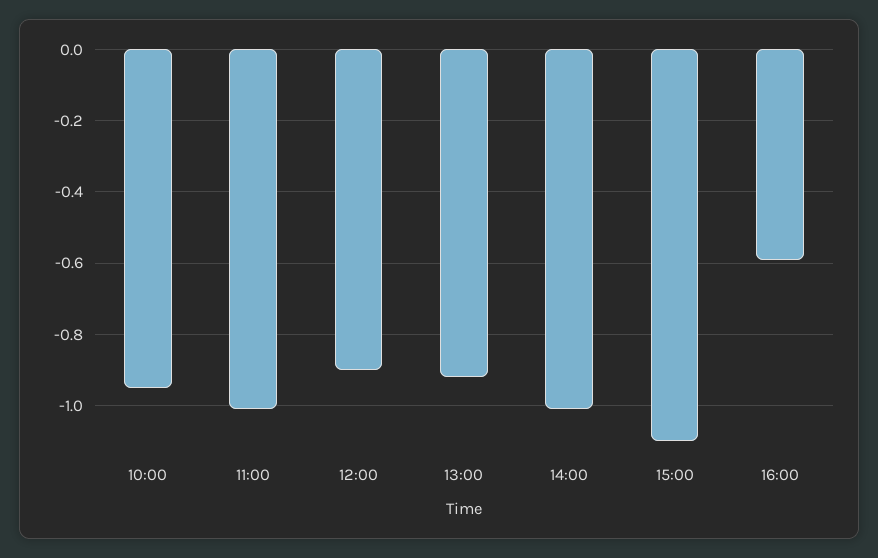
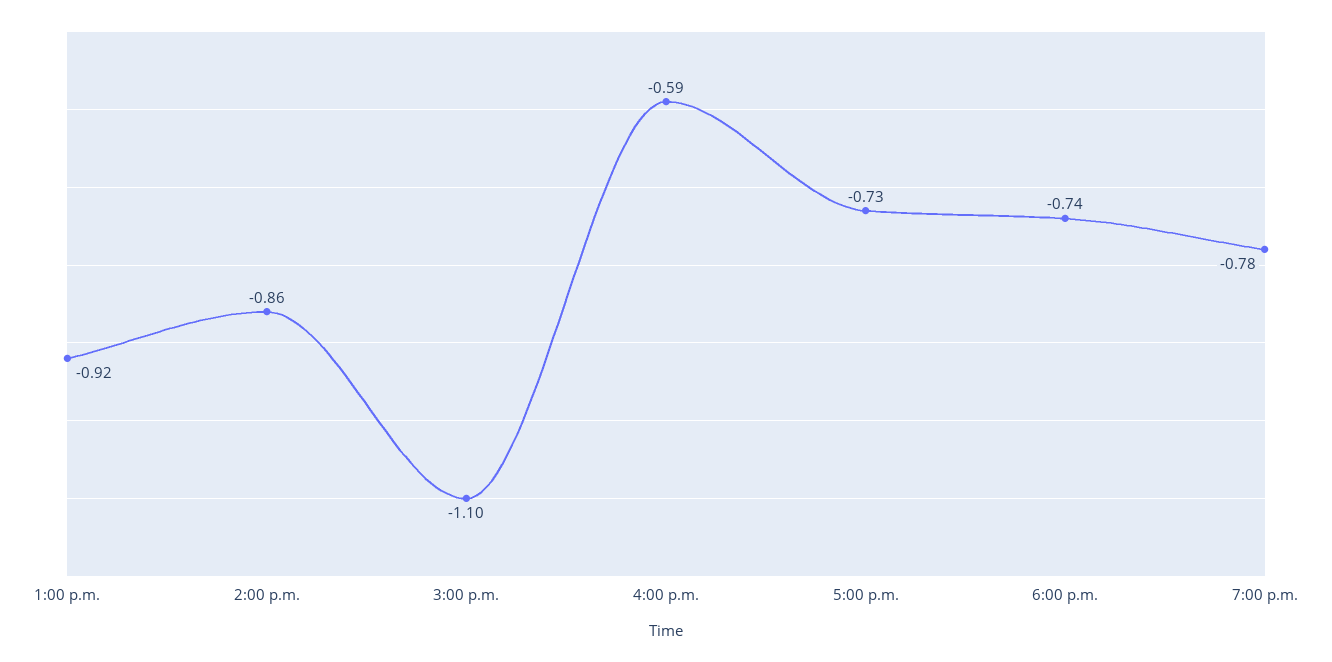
10:00: -0.95 -> none
11:00: -1 -> none
12:00: -0.9 -> none
14:00: -1 -> -0.86
5:00 p.m.: none -> -0.73
6:00 p.m.: none -> -0.74
7:00 p.m.: none -> -0.78

